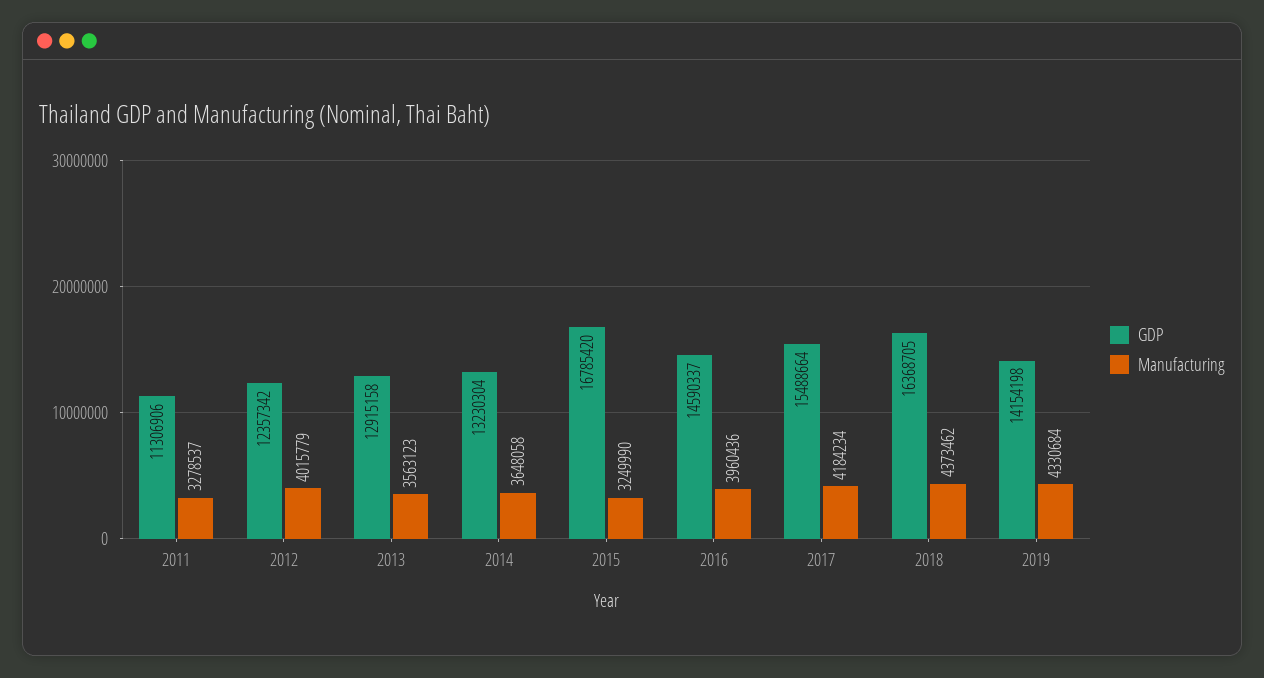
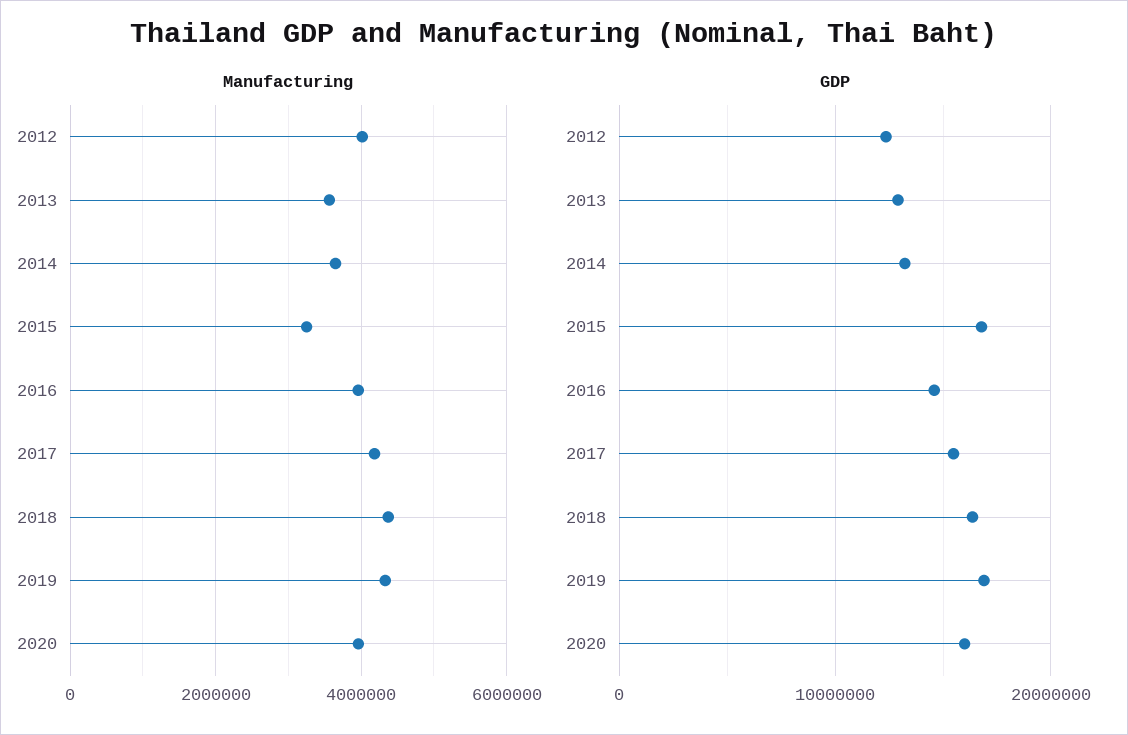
GDP, 2011: 11306906 -> none
Manufacturing, 2011: 3278537 -> none
GDP, 2019: 14154198 -> 17000000
Manufacturing, 2020: none -> 4000000
GDP, 2020: none -> 16000000

